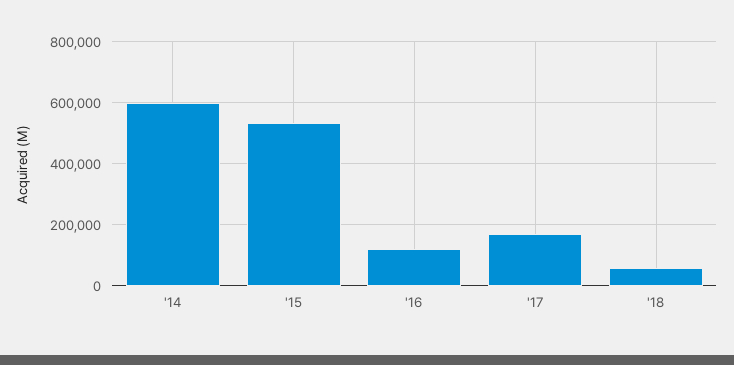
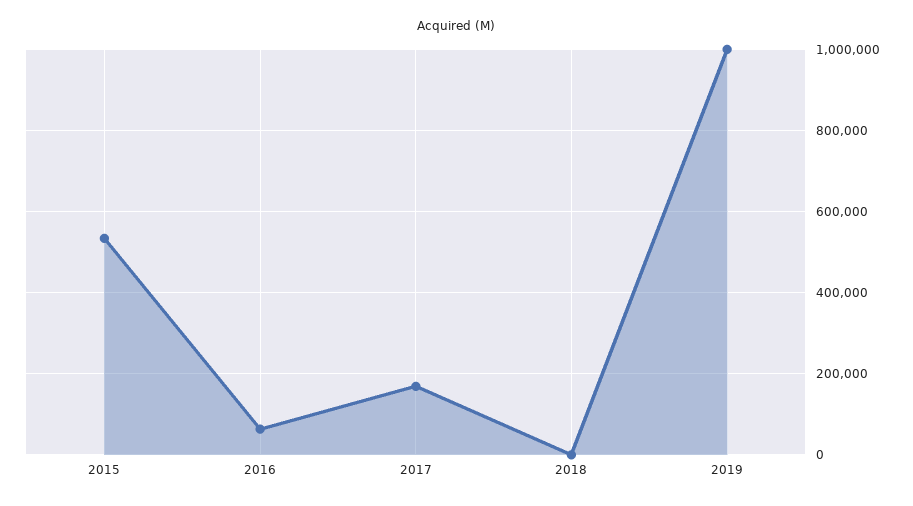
'14: 600000 -> none
'16: 120000 -> 60000
'18: 60000 -> 0
2019: none -> 1000000

